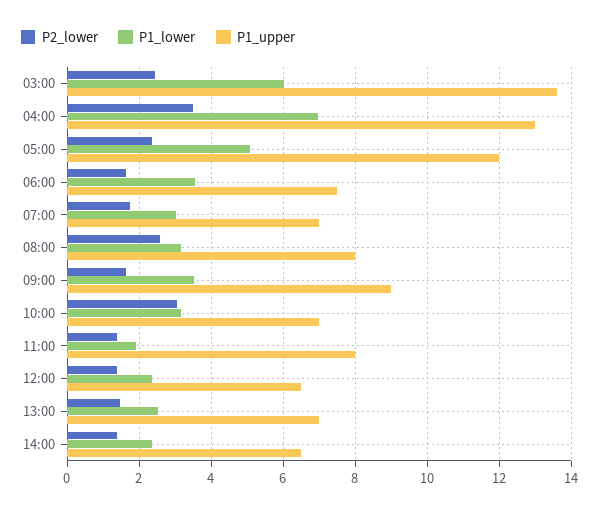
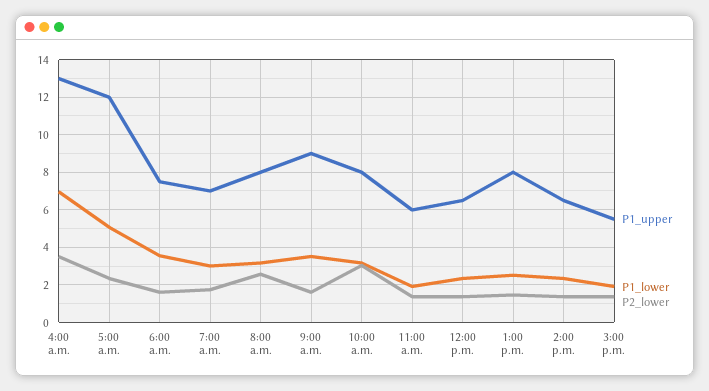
P2_lower, 03:00: 2.4 -> none
P1_lower, 03:00: 6 -> none
P1_upper, 03:00: 13.6 -> none
P1_upper, 10:00: 7 -> 8
P1_upper, 11:00: 8 -> 6
P1_upper, 13:00: 7 -> 8
P1_upper, 3:00 p.m.: none -> 5.5
P1_lower, 3:00 p.m.: none -> 2
P2_lower, 3:00 p.m.: none -> 1.5

